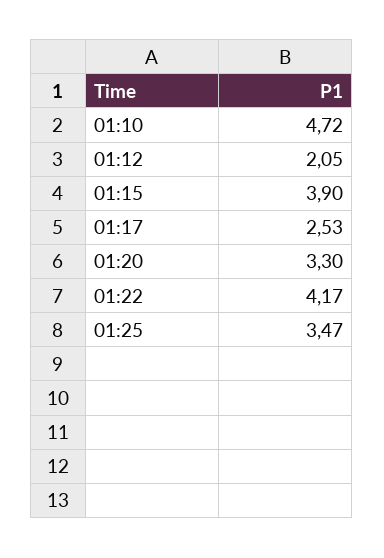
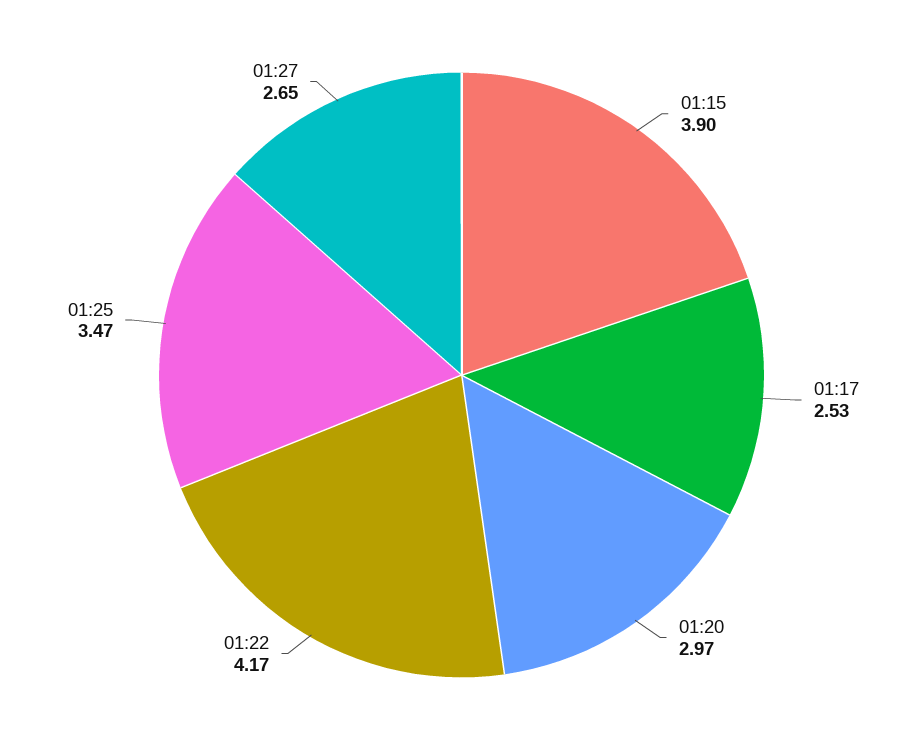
01:10: 4.72 -> none
01:12: 2.05 -> none
01:20: 3.3 -> 2.97
01:27: none -> 2.65

